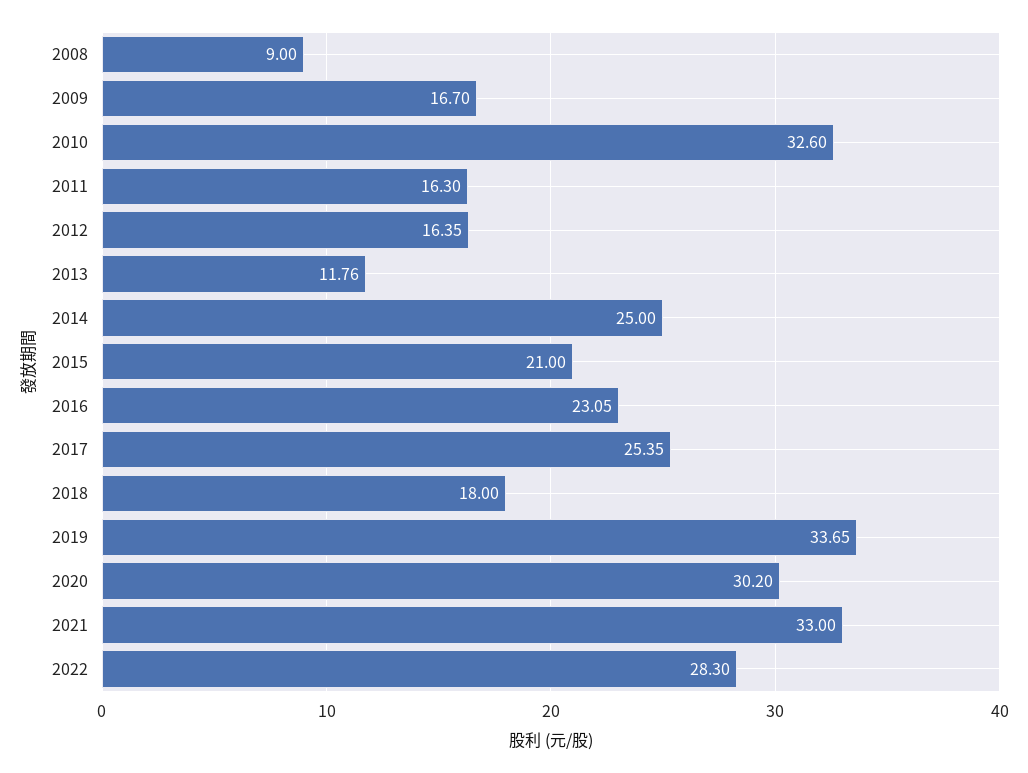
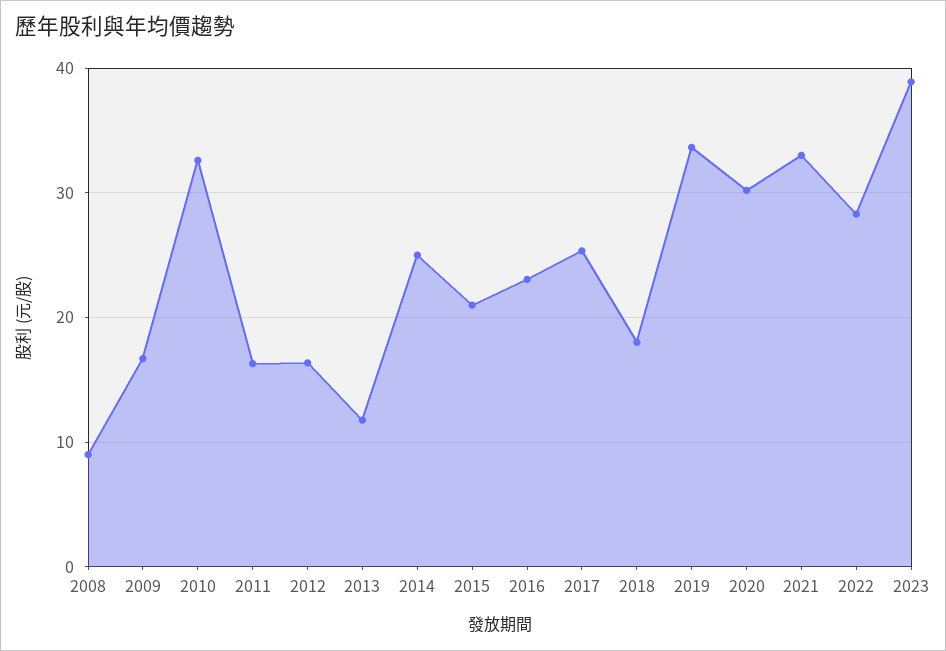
2023: none -> 39

